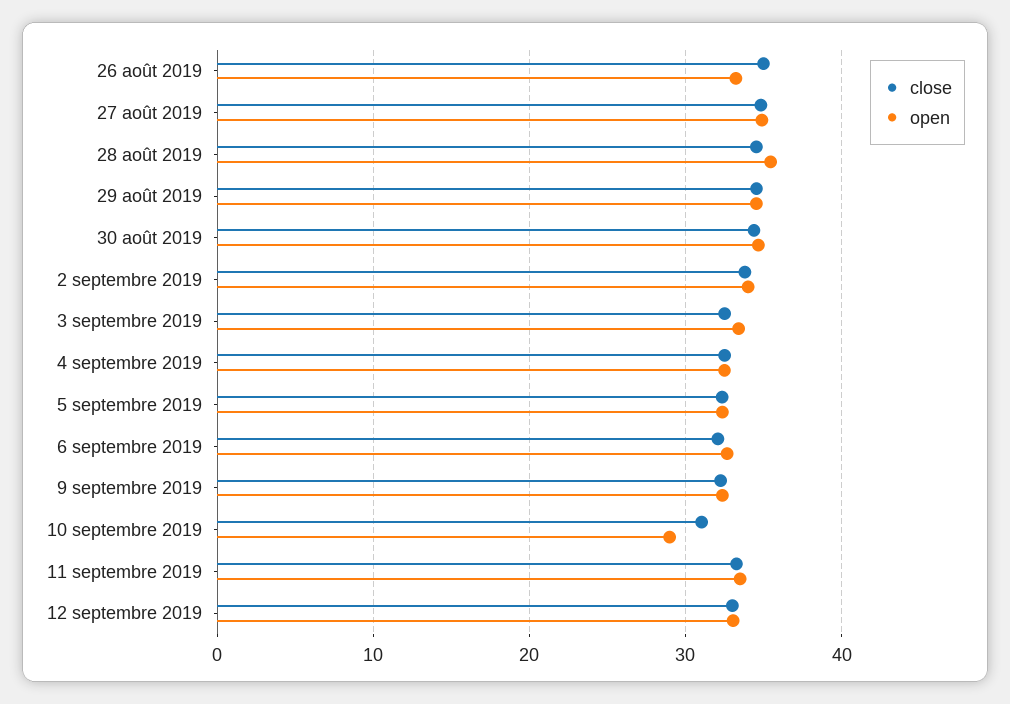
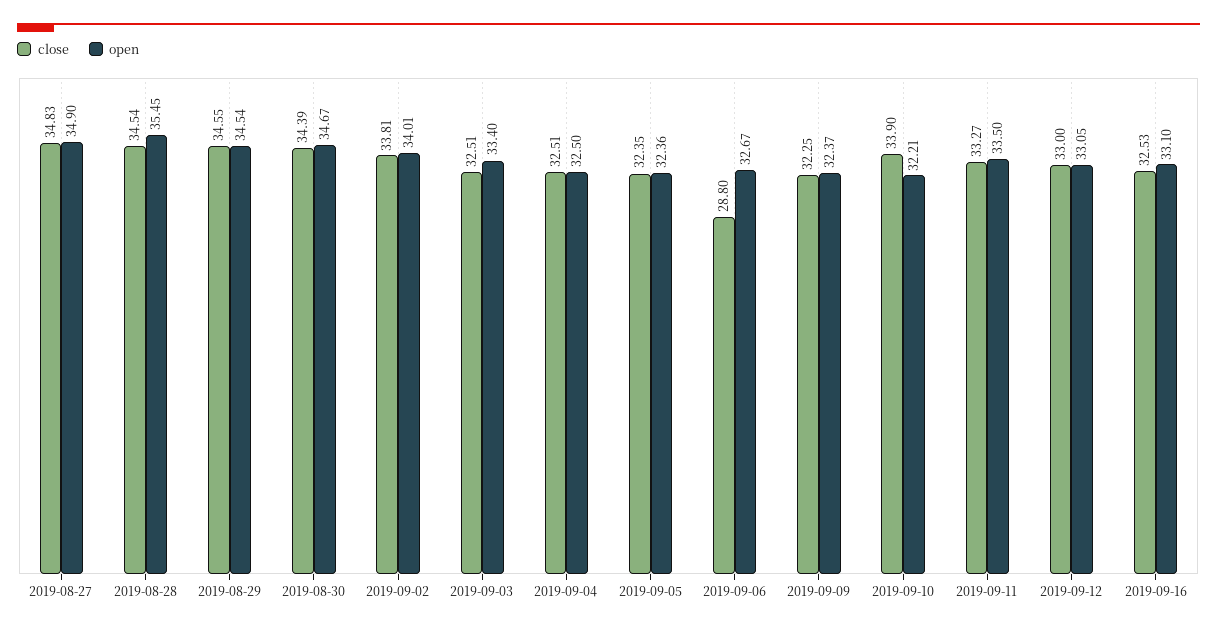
close, 26 août 2019: 35 -> none
open, 26 août 2019: 33 -> none
close, 6 septembre 2019: 32 -> 28.8
close, 10 septembre 2019: 31 -> 33.9
open, 10 septembre 2019: 29 -> 32.21
close, 2019-09-16: none -> 32.53
open, 2019-09-16: none -> 33.1

